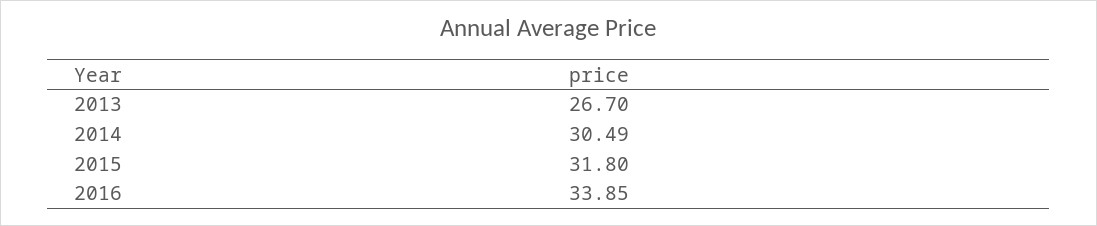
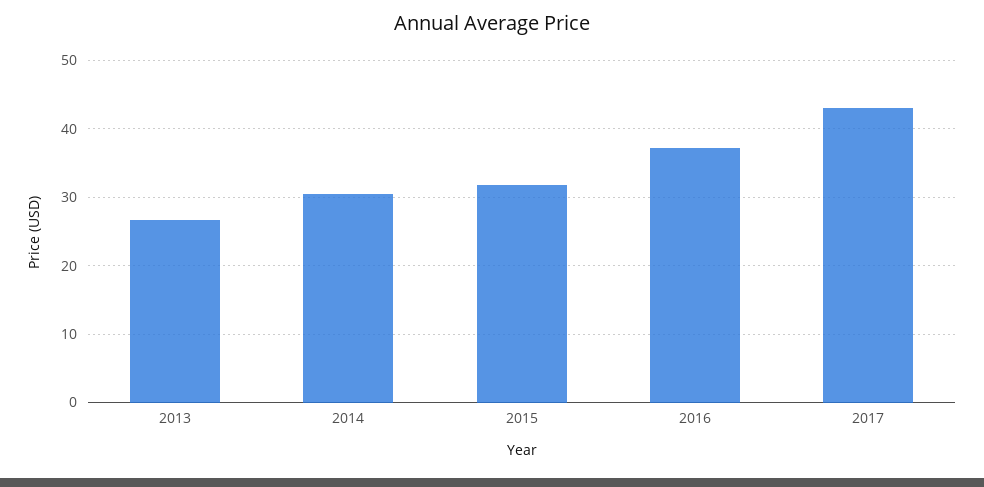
2016: 33.85 -> 37
2017: none -> 43

